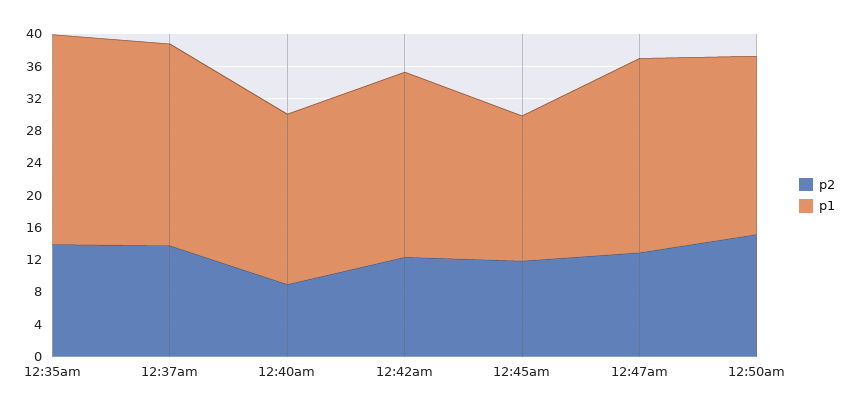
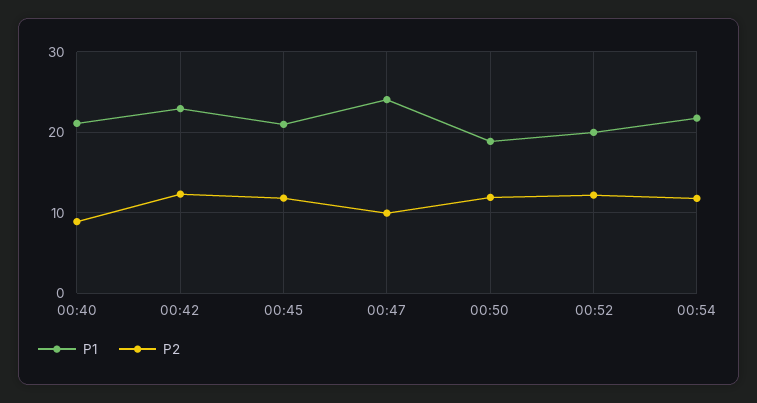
p2, 12:35am: 14 -> none
p1, 12:35am: 26 -> none
p2, 12:37am: 14 -> none
p1, 12:37am: 25 -> none
p1, 12:45am: 18 -> 21
p2, 12:47am: 13 -> 10
p2, 12:50am: 15 -> 12
p1, 12:50am: 22 -> 19
p1, 00:52: none -> 20
p2, 00:52: none -> 12
p1, 00:54: none -> 22
p2, 00:54: none -> 12

